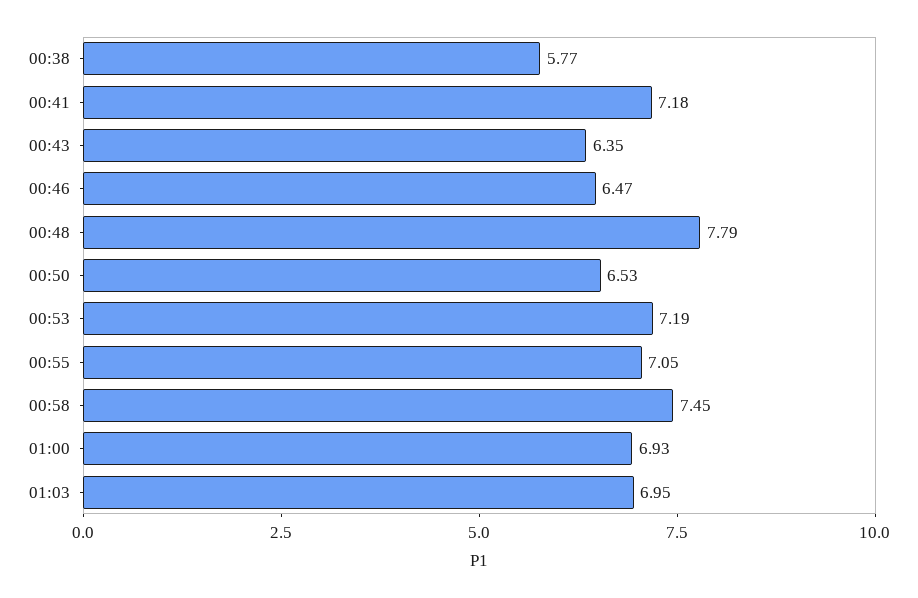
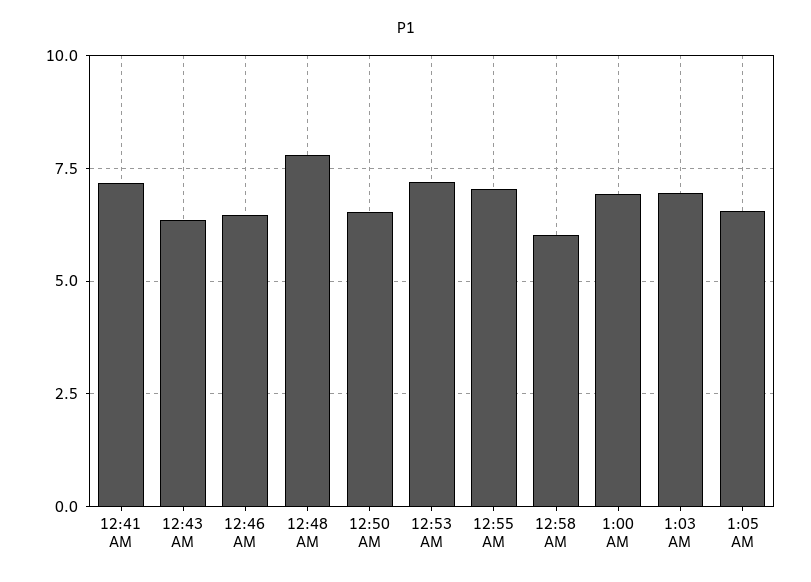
00:38: 5.77 -> none
00:58: 7.45 -> 6
1:05 AM: none -> 6.5

